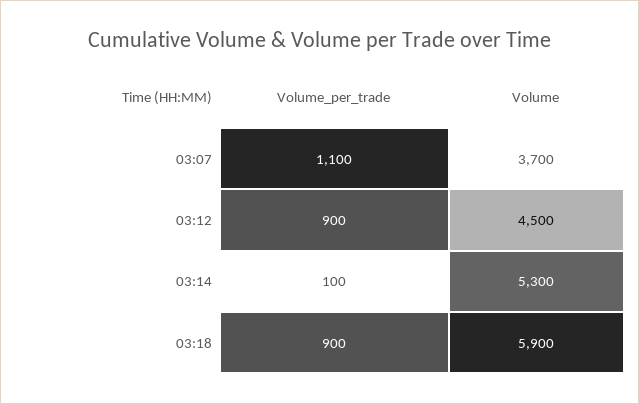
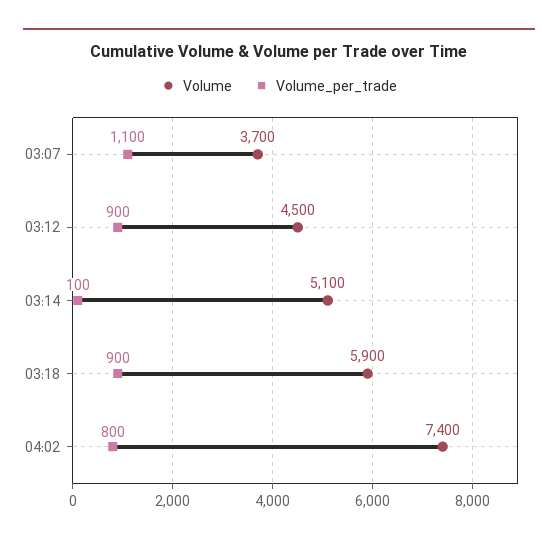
Volume, 03:14: 5300 -> 5100
Volume, 04:02: none -> 7400
Volume_per_trade, 04:02: none -> 800

